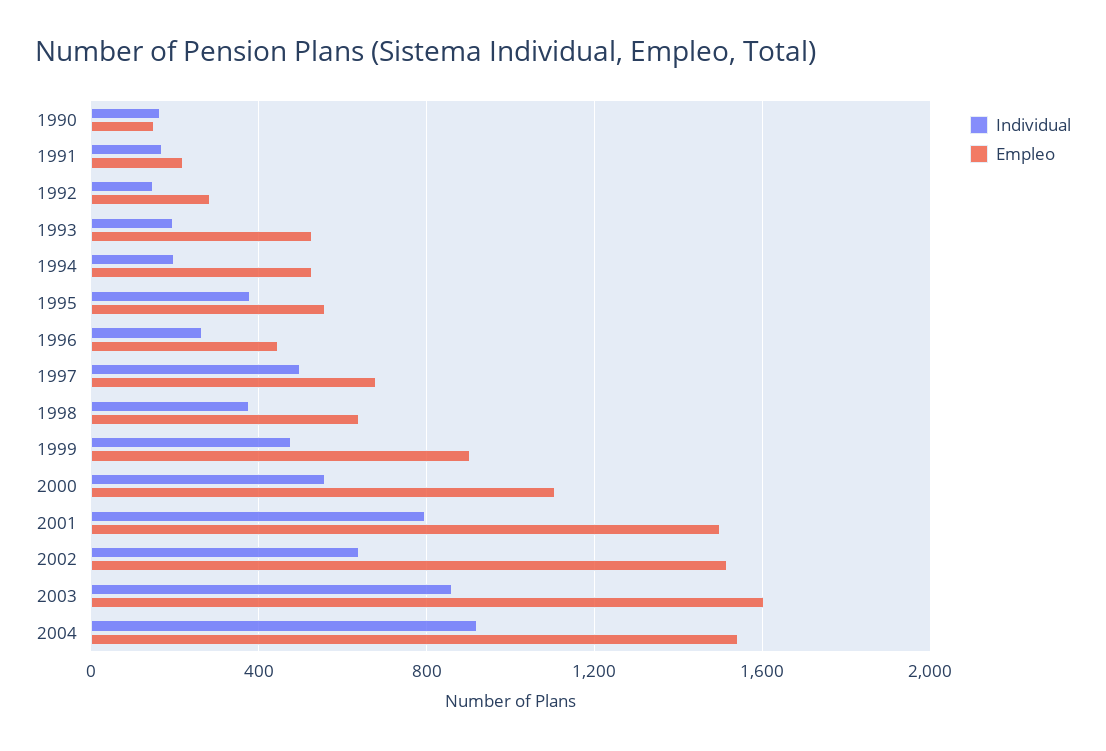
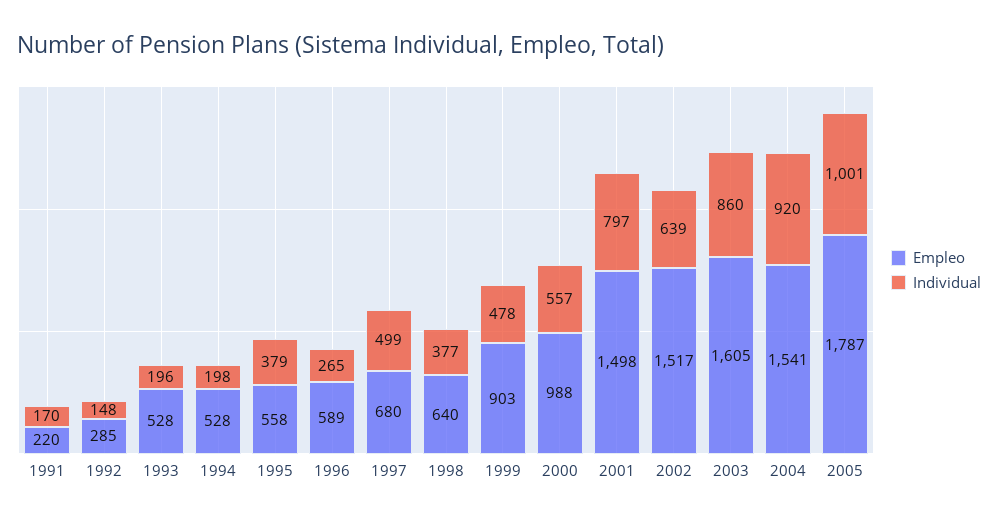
Individual, 1990: 150 -> none
Empleo, 1990: 150 -> none
Empleo, 1996: 450 -> 589
Empleo, 2000: 1100 -> 988
Empleo, 2005: none -> 1787
Individual, 2005: none -> 1001

